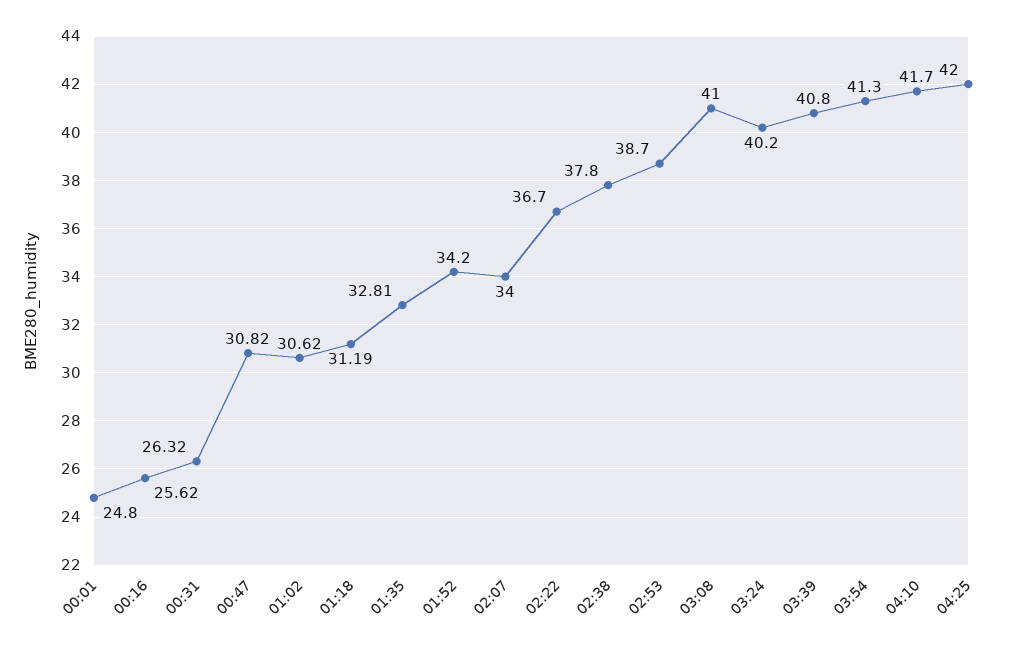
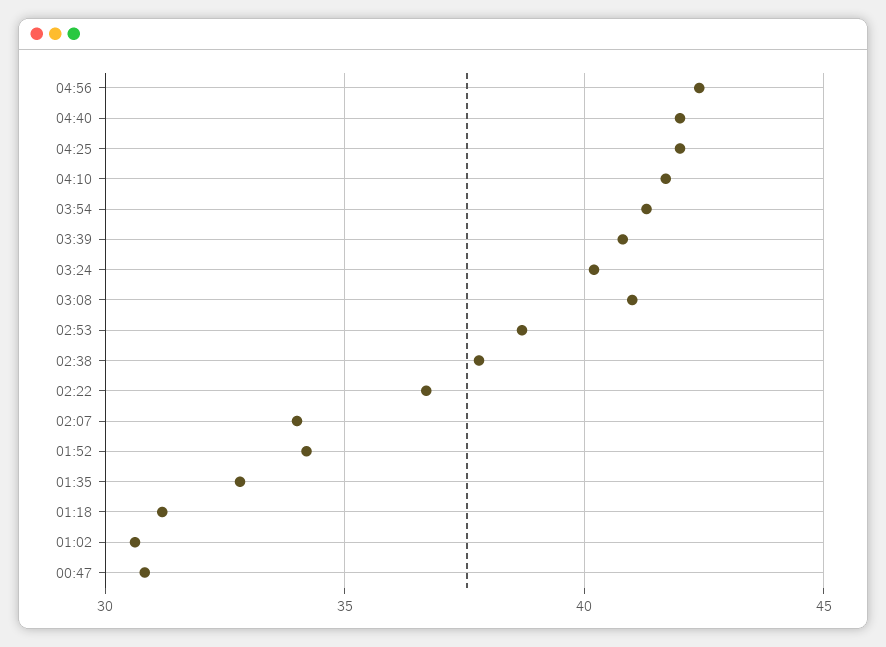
00:01: 24.8 -> none
00:16: 25.62 -> none
00:31: 26.32 -> none
04:56: none -> 42.5
04:40: none -> 42

